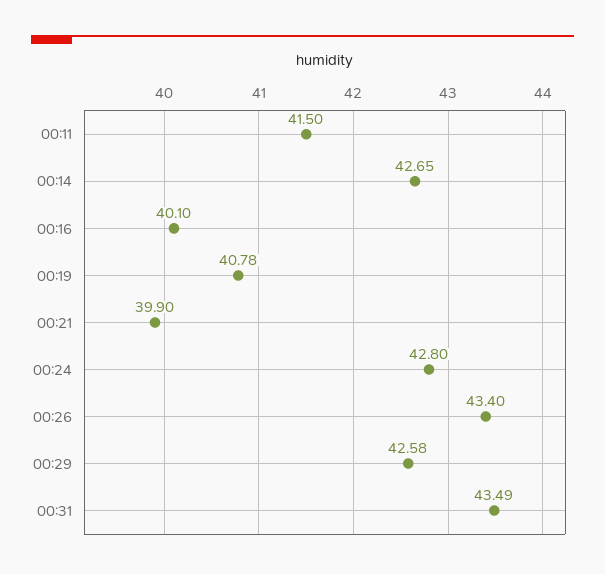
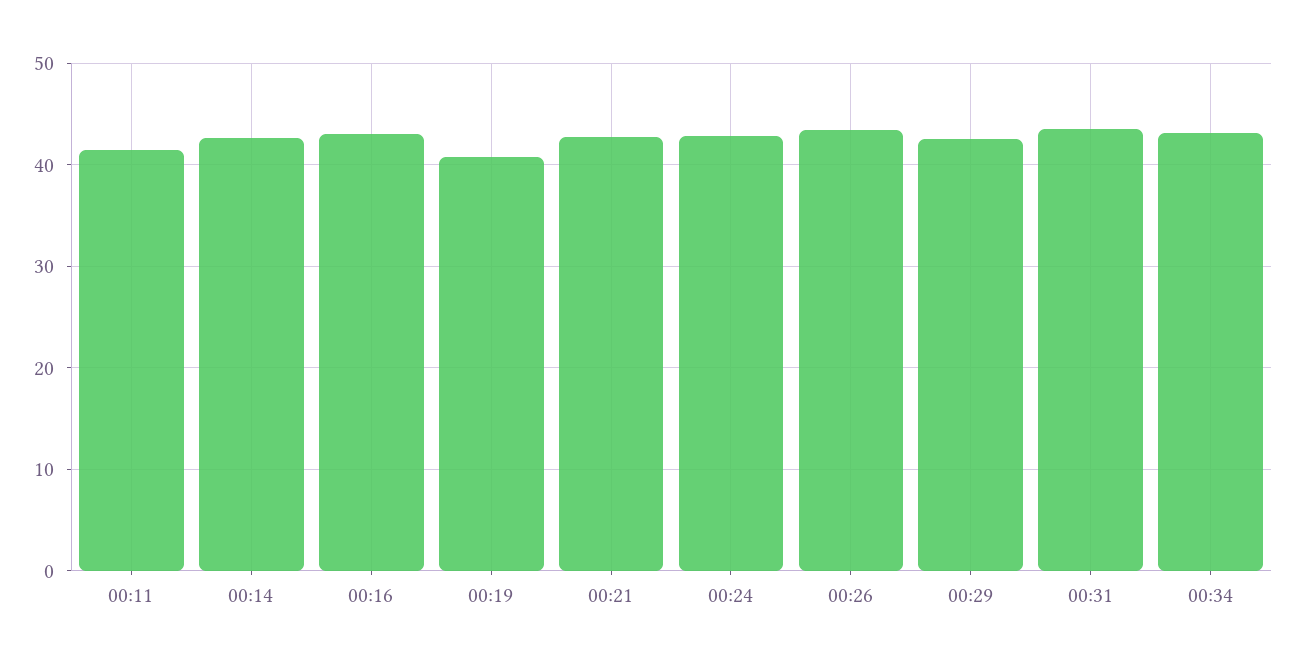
00:16: 40.1 -> 43
00:21: 39.9 -> 43
00:34: none -> 43

